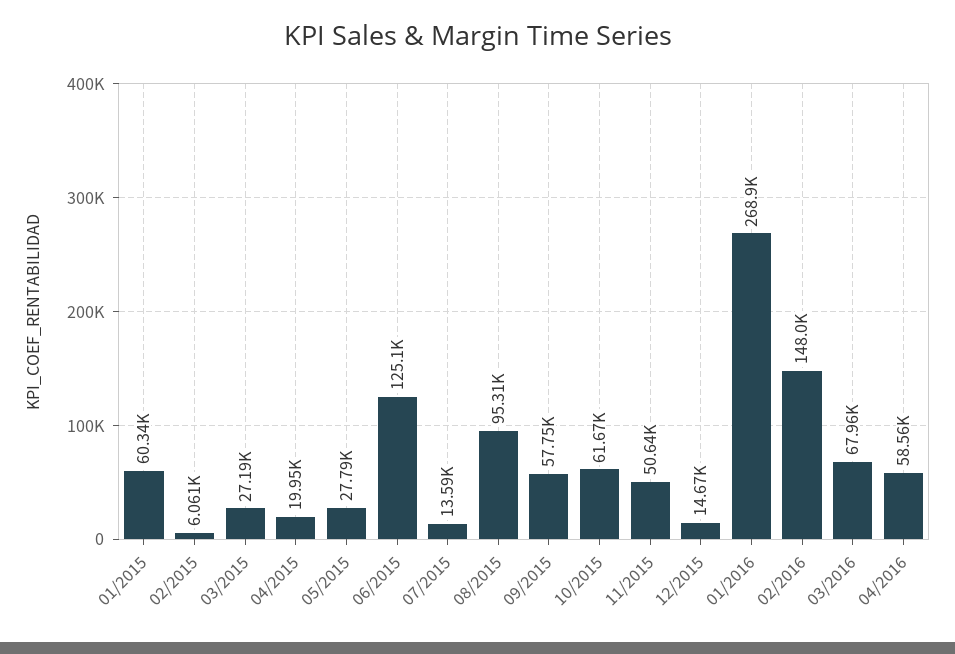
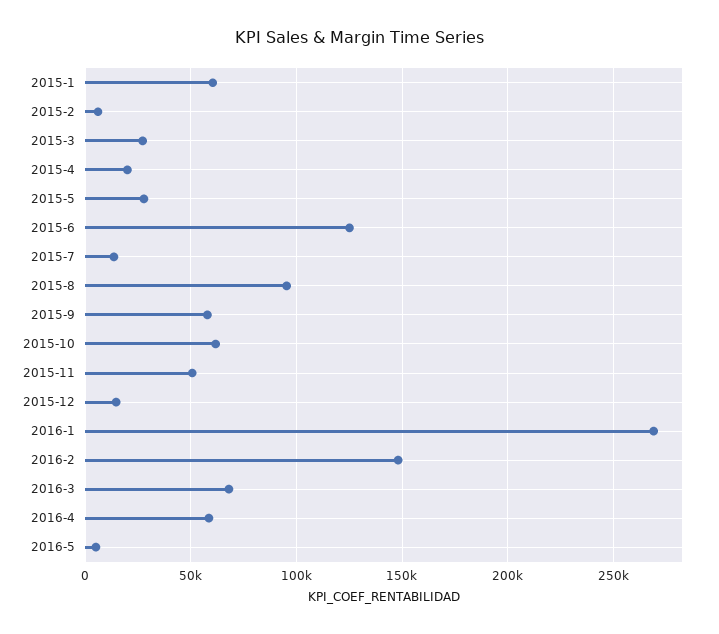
2016-5: none -> 5000

